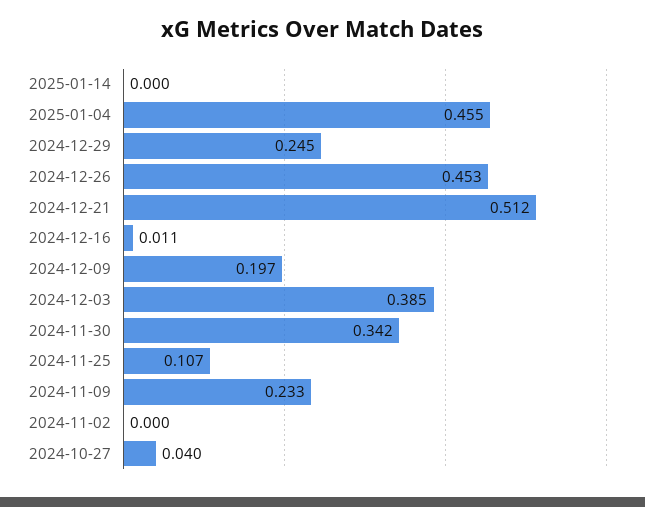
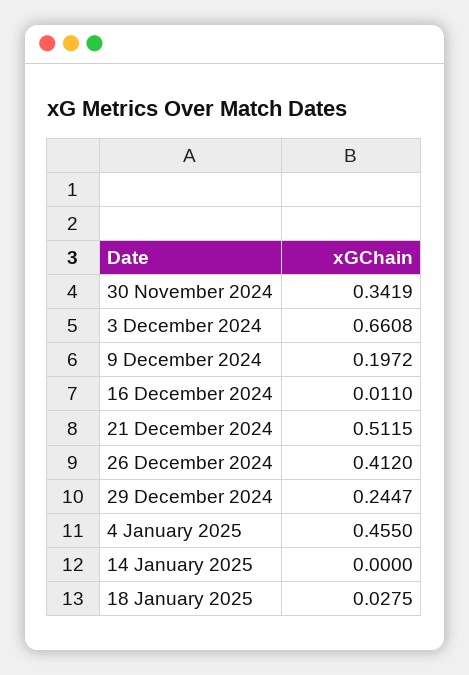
2024-12-26: 0.453 -> 0.412
2024-12-03: 0.385 -> 0.6608
2024-11-25: 0.107 -> none
2024-11-09: 0.233 -> none
2024-11-02: 0 -> none
2024-10-27: 0.04 -> none
18 January 2025: none -> 0.0275

